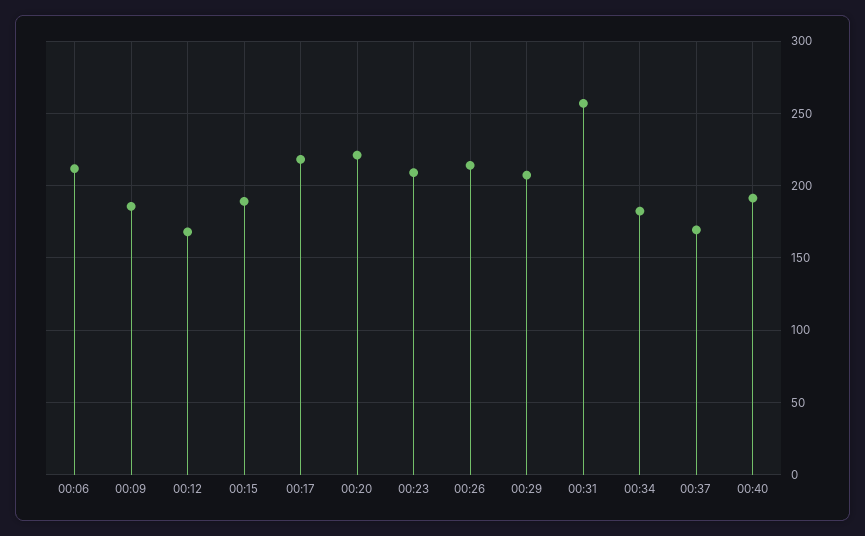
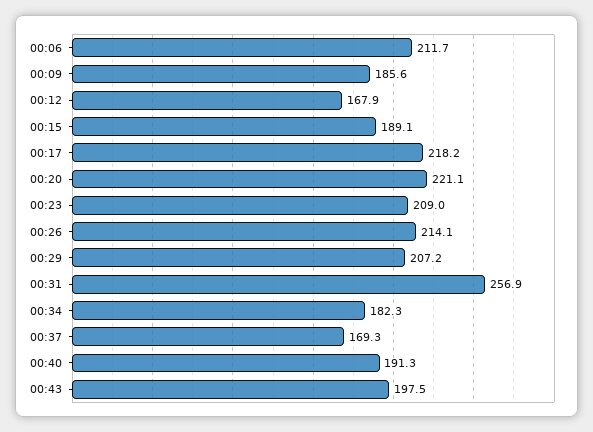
00:43: none -> 197.5

